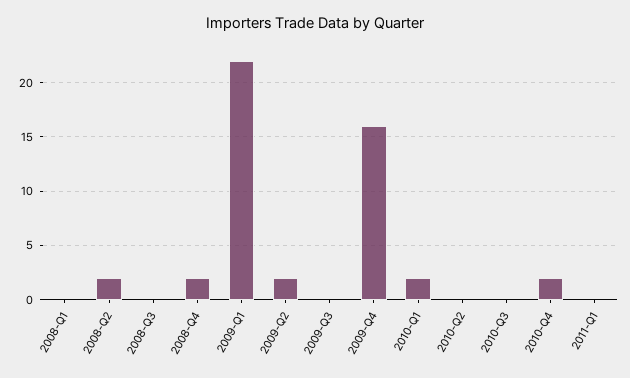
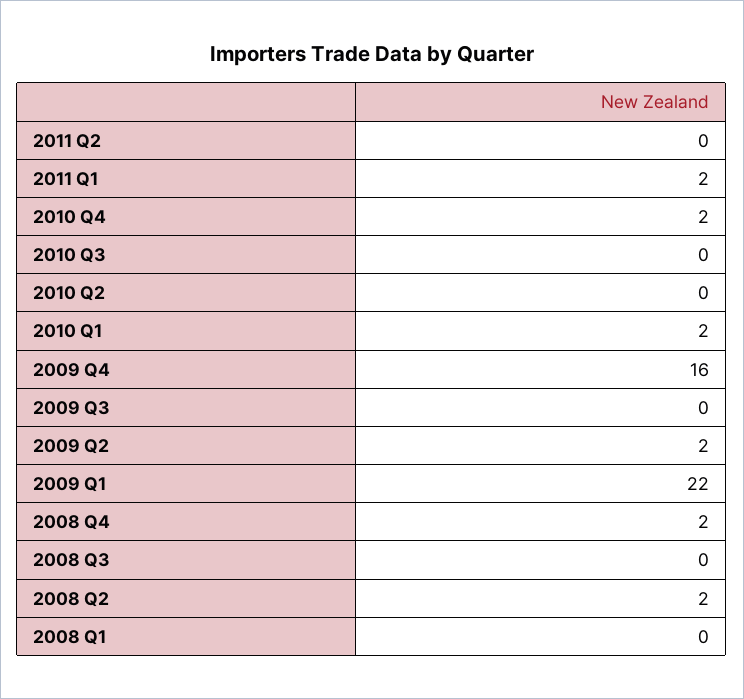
2011-Q1: 0 -> 2
2011 Q2: none -> 0

